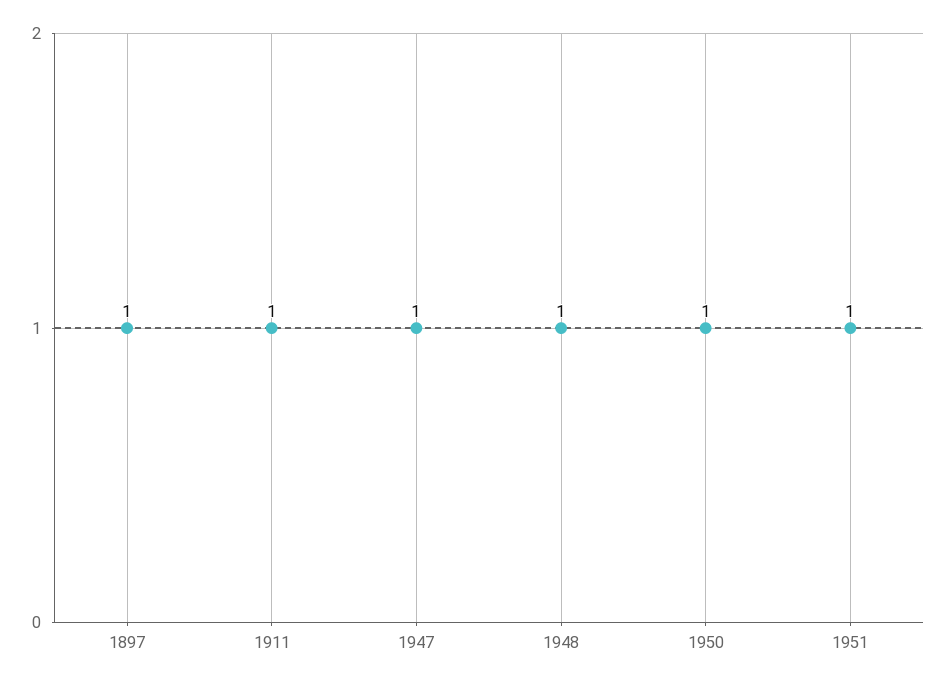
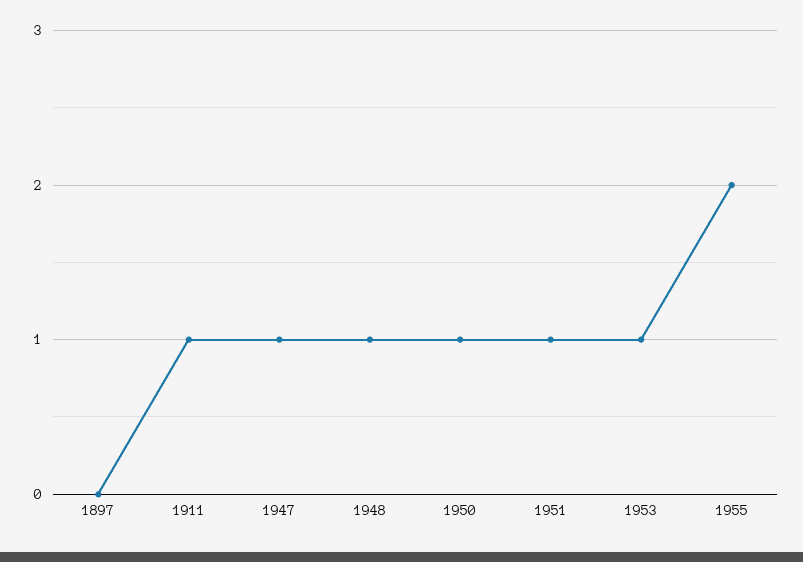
1897: 1 -> 0
1953: none -> 1
1955: none -> 2

